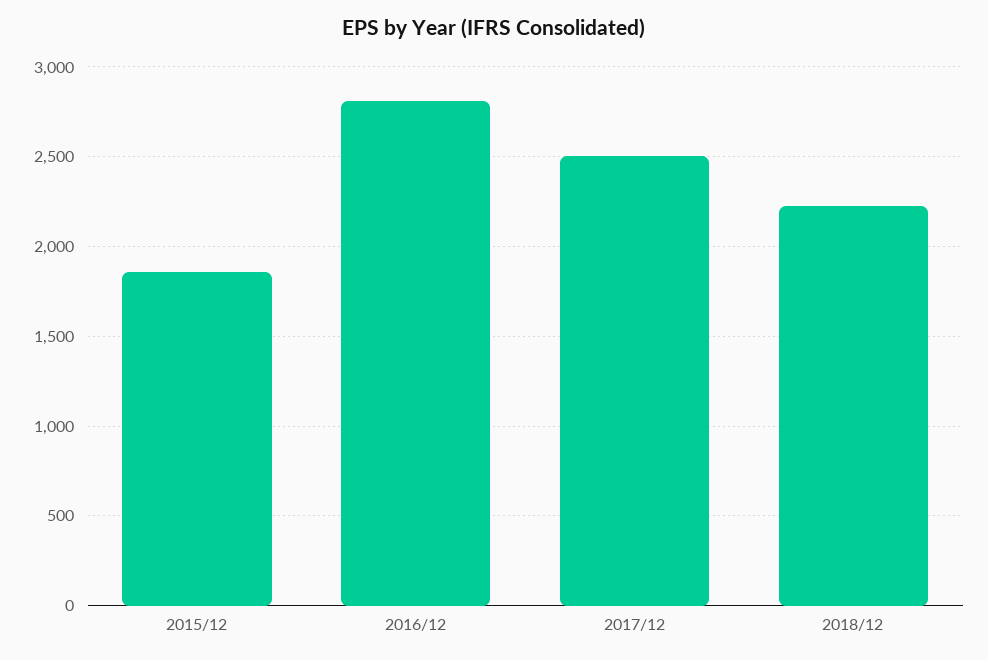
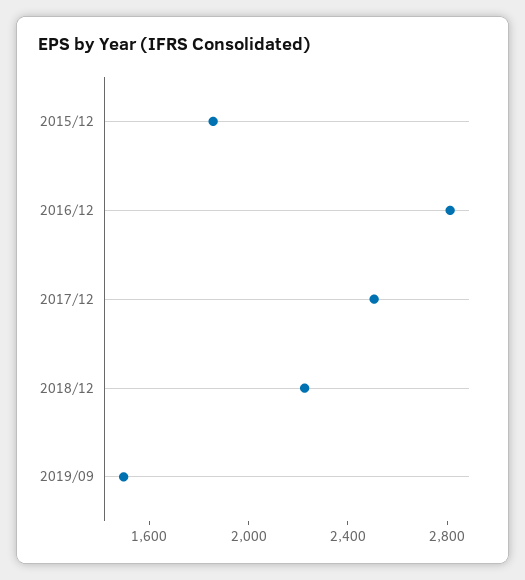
2019/09: none -> 1500

